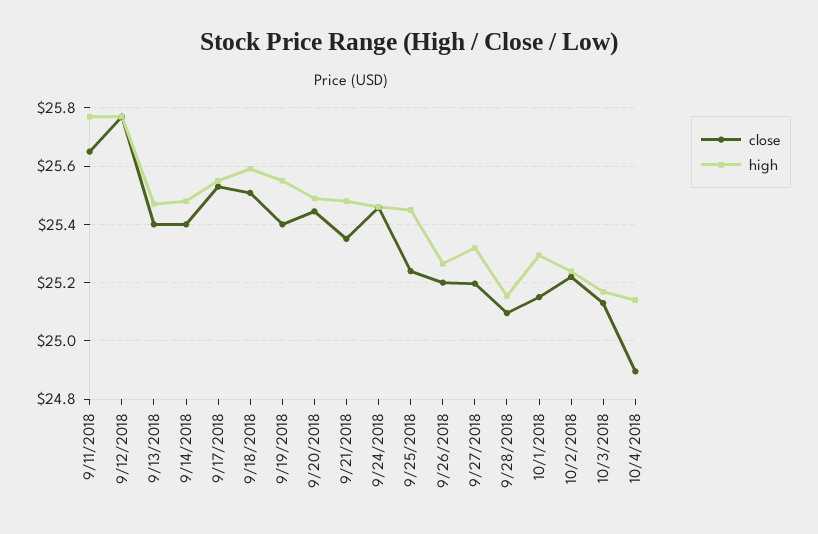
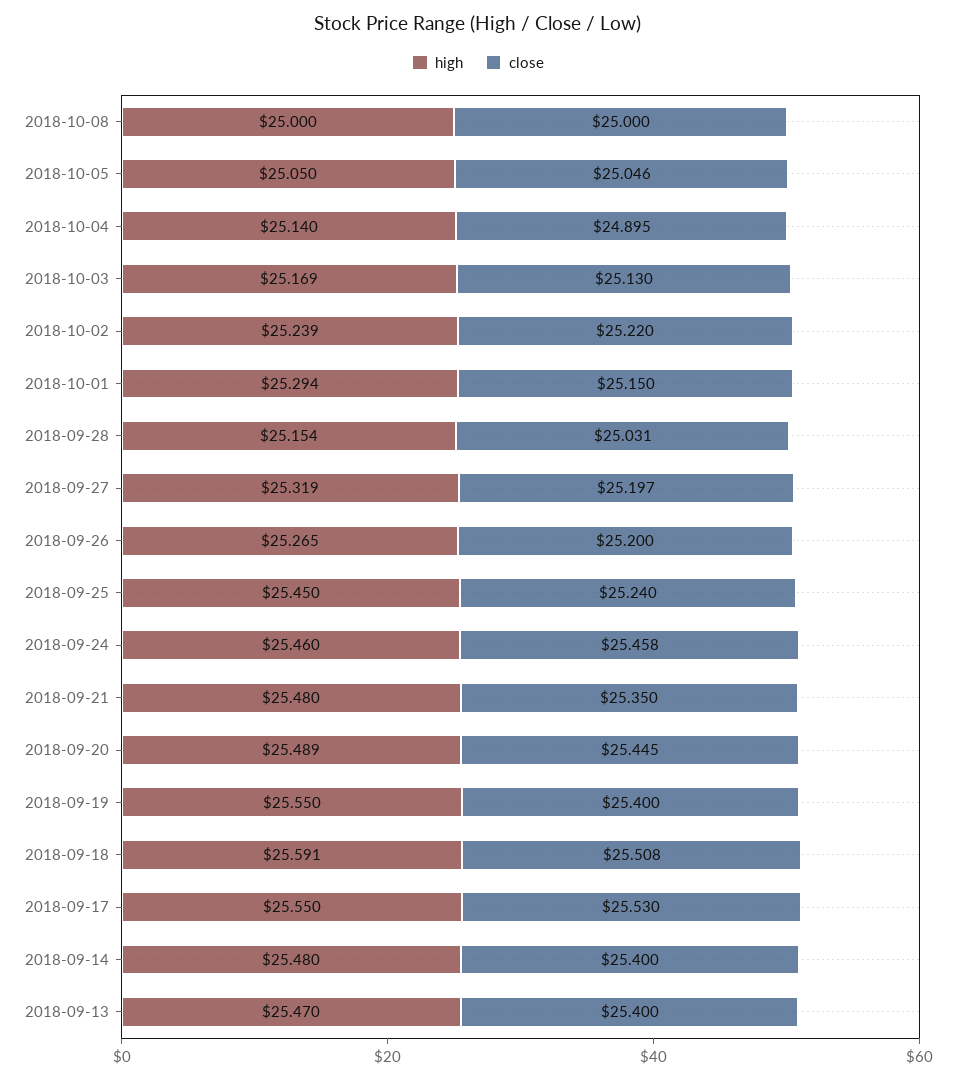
close, 9/11/2018: 25.65 -> none
high, 9/11/2018: 25.775 -> none
close, 9/12/2018: 25.775 -> none
high, 9/12/2018: 25.775 -> none
close, 9/28/2018: 25.1 -> 25.031
high, 2018-10-08: none -> 25
close, 2018-10-08: none -> 25
high, 2018-10-05: none -> 25.05
close, 2018-10-05: none -> 25.046

